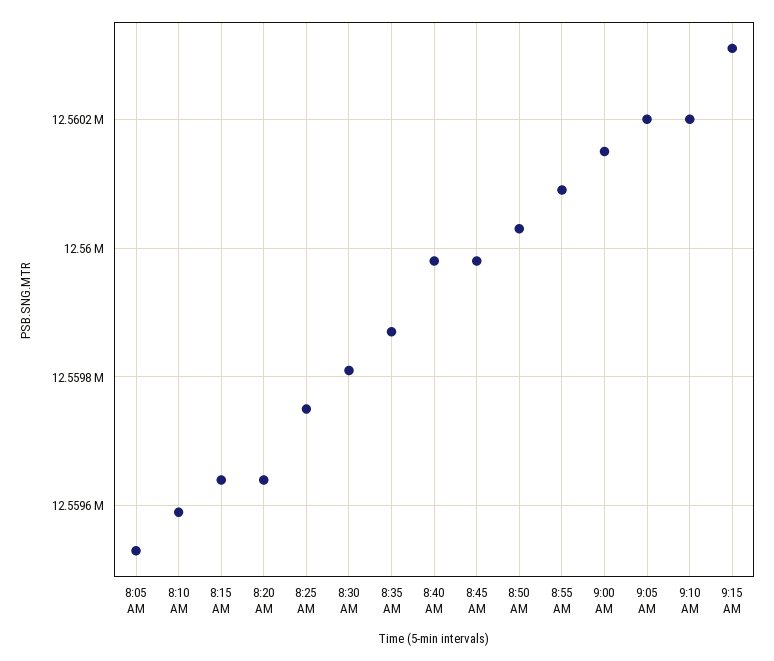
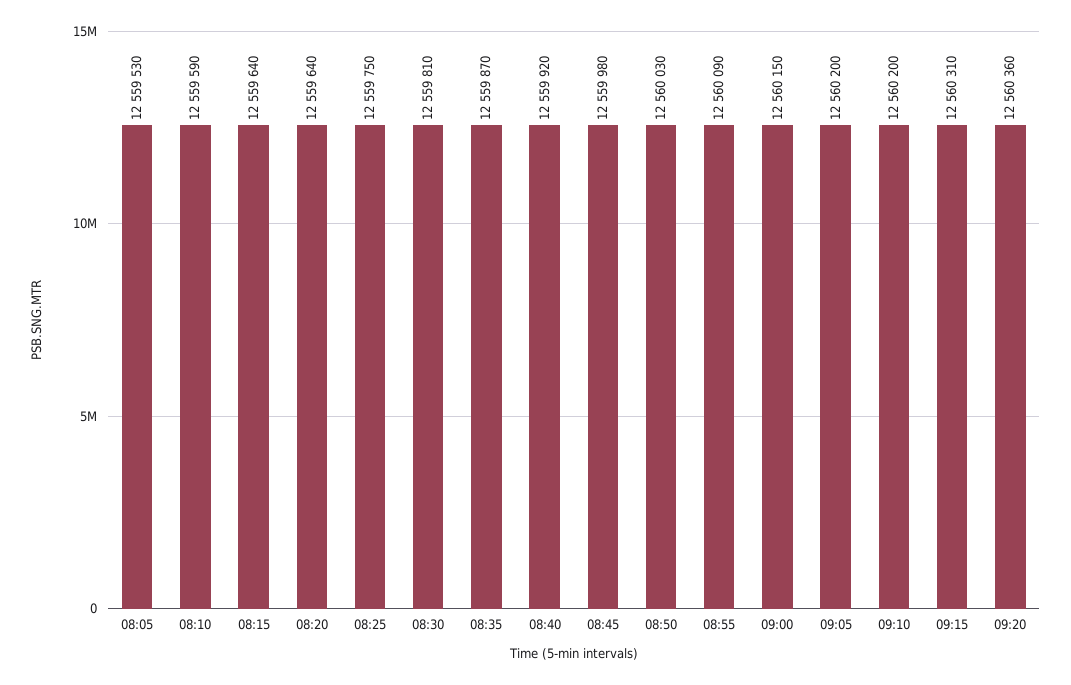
8:40 AM: 12559980 -> 12559920
09:20: none -> 12560360

